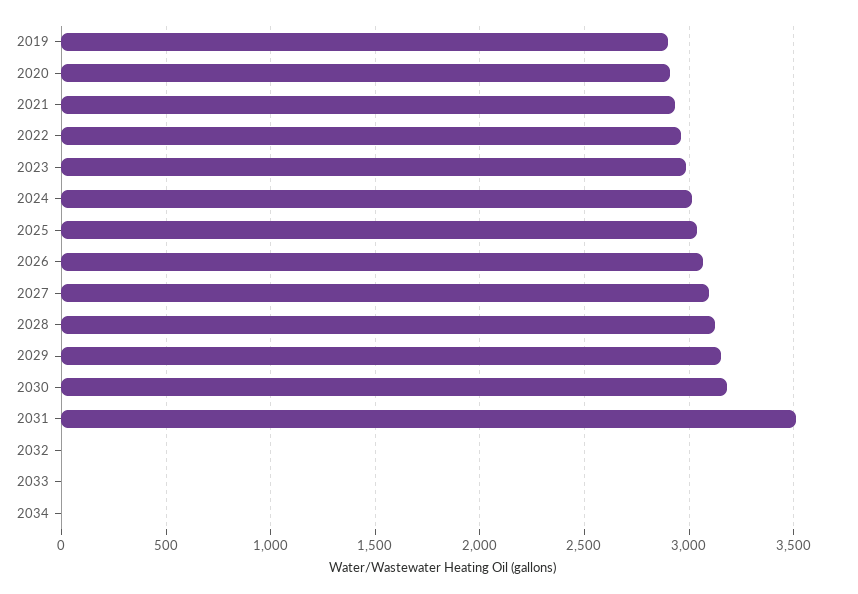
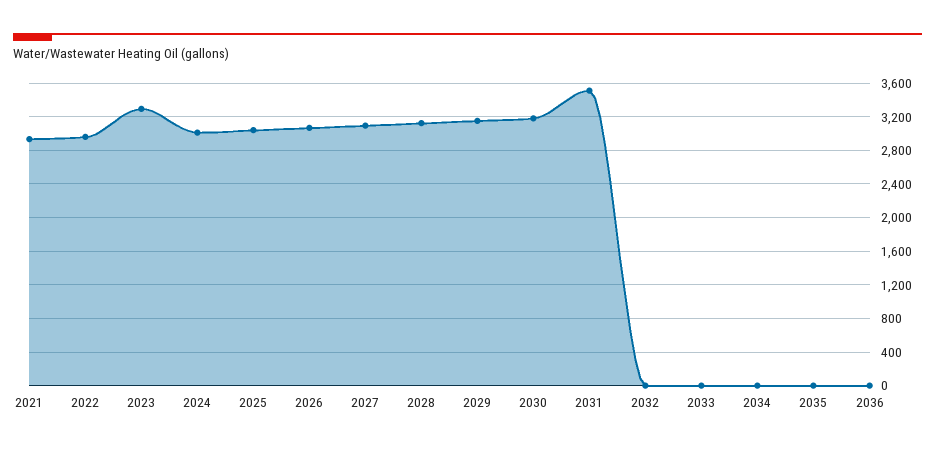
2019: 2900 -> none
2020: 2900 -> none
2023: 3000 -> 3300
2035: none -> 0
2036: none -> 0

